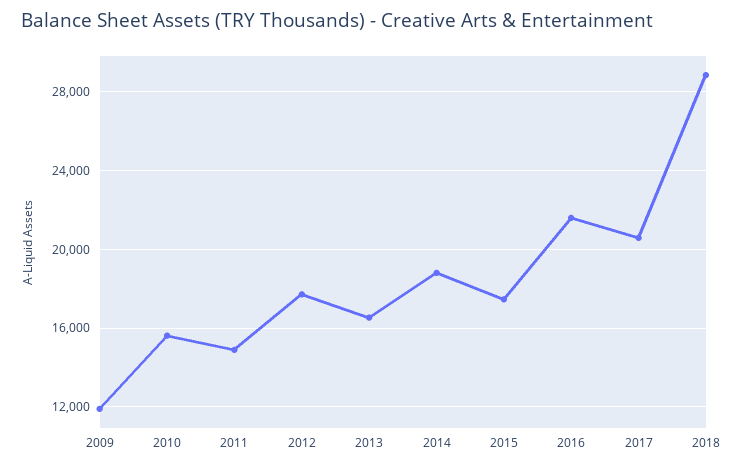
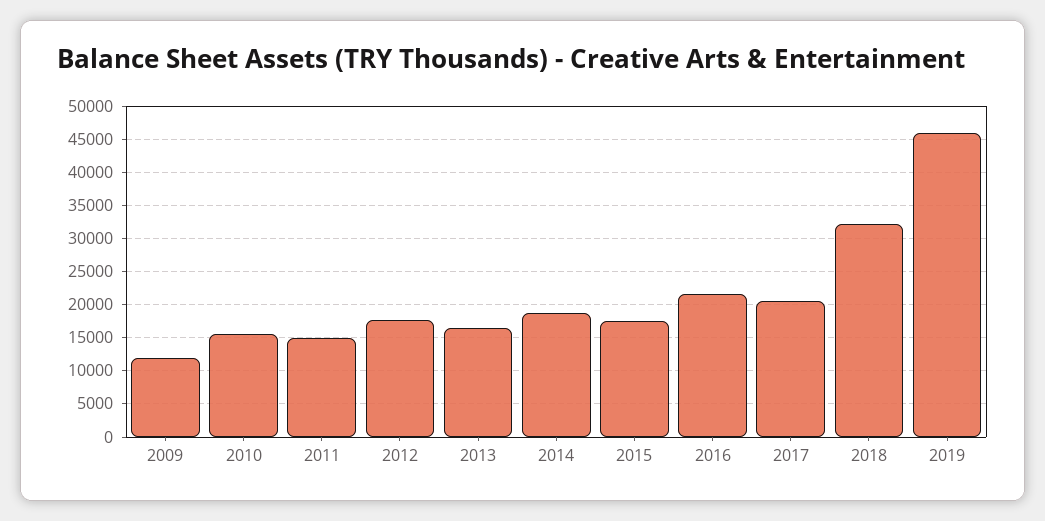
2018: 29000 -> 32000
2019: none -> 46000

